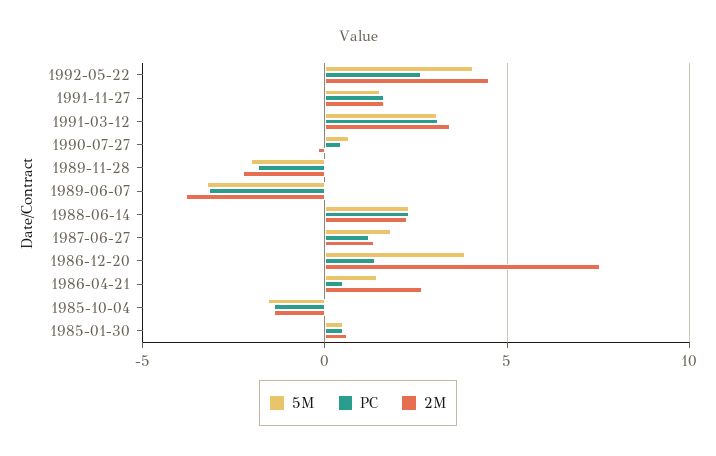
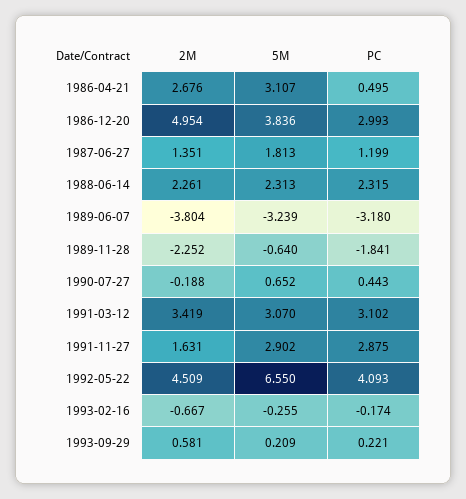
5M, 1992-05-22: 4 -> 6.55
PC, 1992-05-22: 2.5 -> 4.093
5M, 1991-11-27: 1.5 -> 2.902
PC, 1991-11-27: 1.5 -> 2.875
5M, 1989-11-28: -2 -> -0.64
PC, 1986-12-20: 1.5 -> 2.993
2M, 1986-12-20: 7.5 -> 4.954
5M, 1986-04-21: 1.5 -> 3.107
5M, 1985-10-04: -1.5 -> none
PC, 1985-10-04: -1.5 -> none
2M, 1985-10-04: -1.5 -> none
5M, 1985-01-30: 0.5 -> none
PC, 1985-01-30: 0.5 -> none
2M, 1985-01-30: 0.5 -> none
2M, 1993-02-16: none -> -0.667
5M, 1993-02-16: none -> -0.255
PC, 1993-02-16: none -> -0.174
2M, 1993-09-29: none -> 0.581
5M, 1993-09-29: none -> 0.209
PC, 1993-09-29: none -> 0.221

